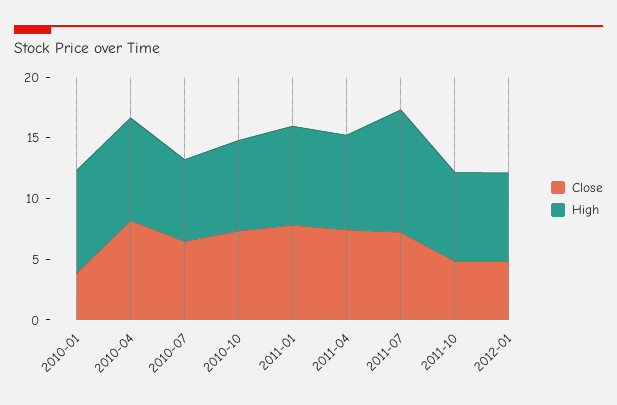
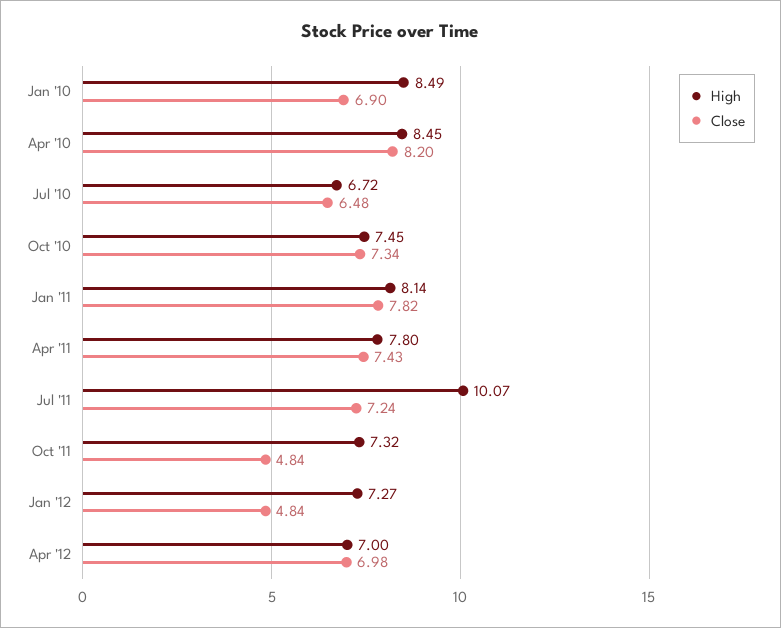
Close, 2010-01: 4 -> 6.9
High, Apr '12: none -> 7
Close, Apr '12: none -> 6.98

